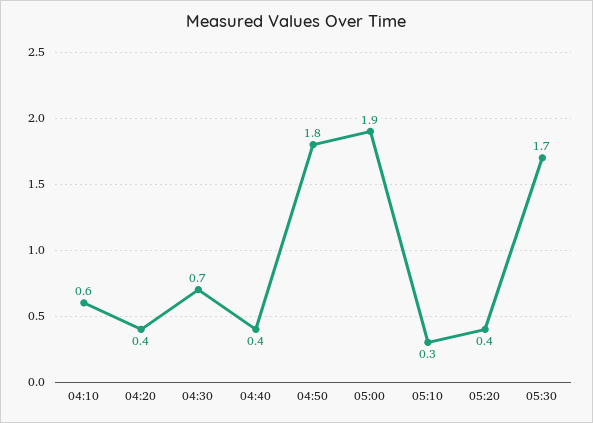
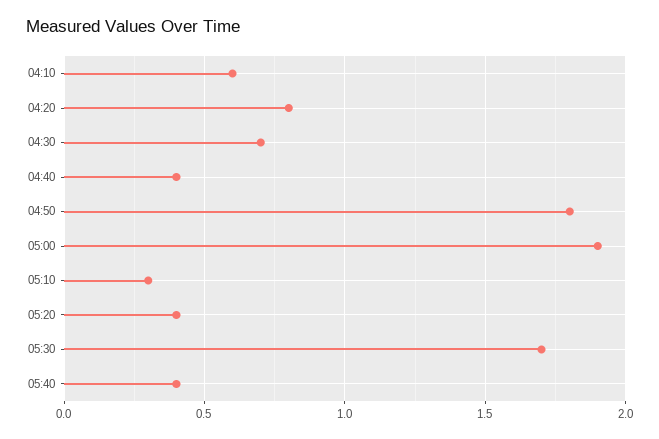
04:20: 0.4 -> 0.8
05:40: none -> 0.4

